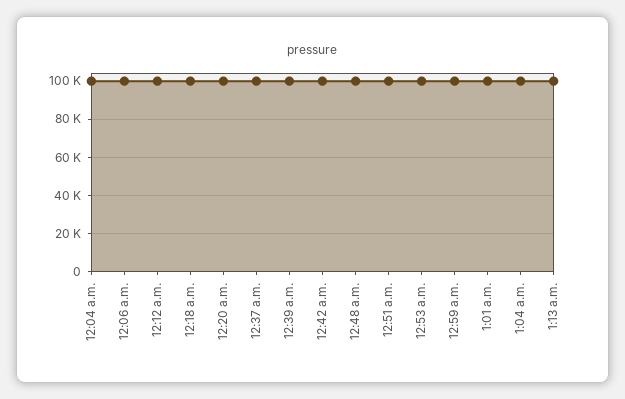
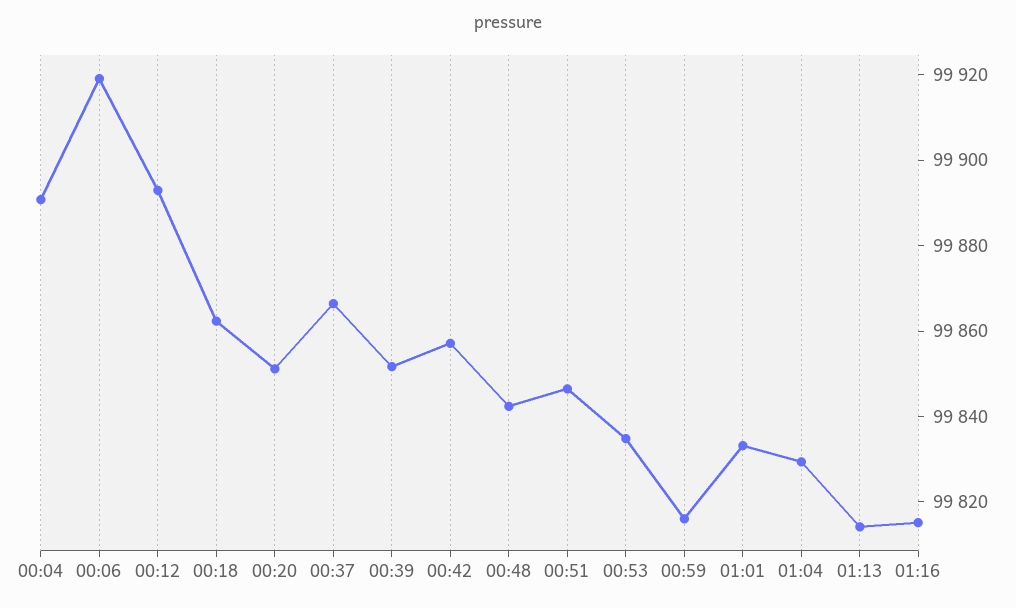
01:16: none -> 99815

